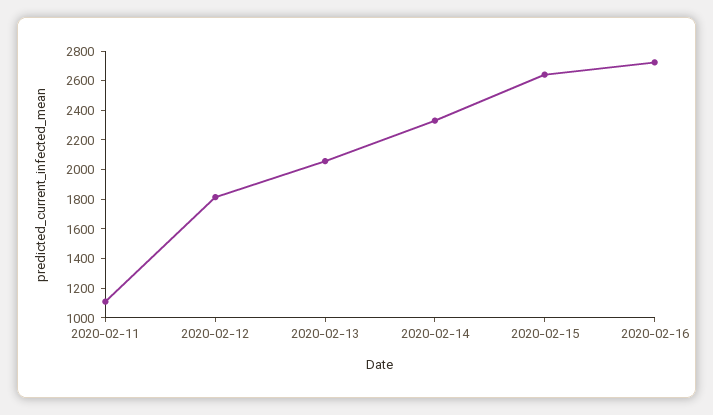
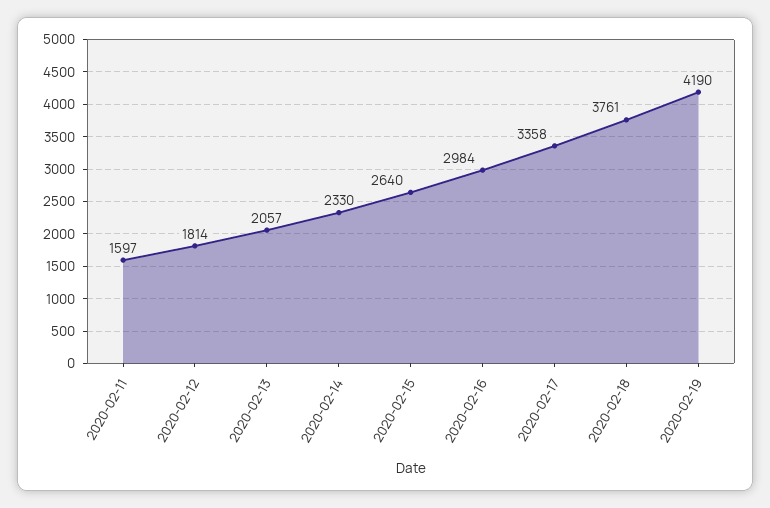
2020-02-11: 1100 -> 1597
2020-02-16: 2700 -> 2984
2020-02-17: none -> 3358
2020-02-18: none -> 3761
2020-02-19: none -> 4190

